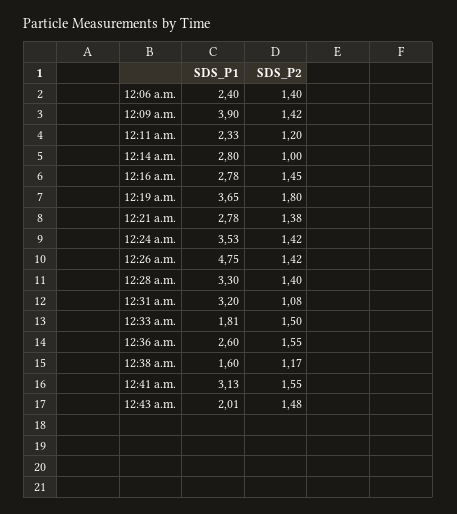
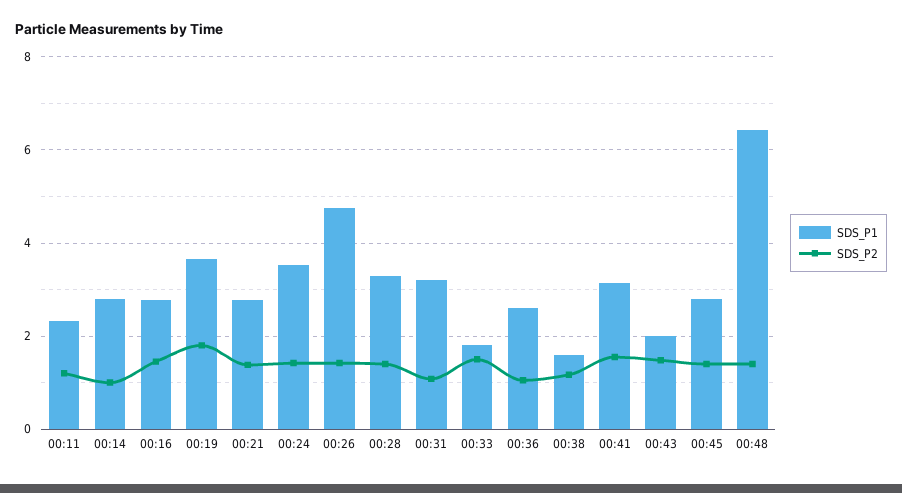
SDS_P1, 12:06 a.m.: 2.4 -> none
SDS_P2, 12:06 a.m.: 1.4 -> none
SDS_P1, 12:09 a.m.: 3.9 -> none
SDS_P2, 12:09 a.m.: 1.42 -> none
SDS_P2, 12:36 a.m.: 1.55 -> 1
SDS_P1, 00:45: none -> 2.8
SDS_P2, 00:45: none -> 1.4
SDS_P1, 00:48: none -> 6.4
SDS_P2, 00:48: none -> 1.4

